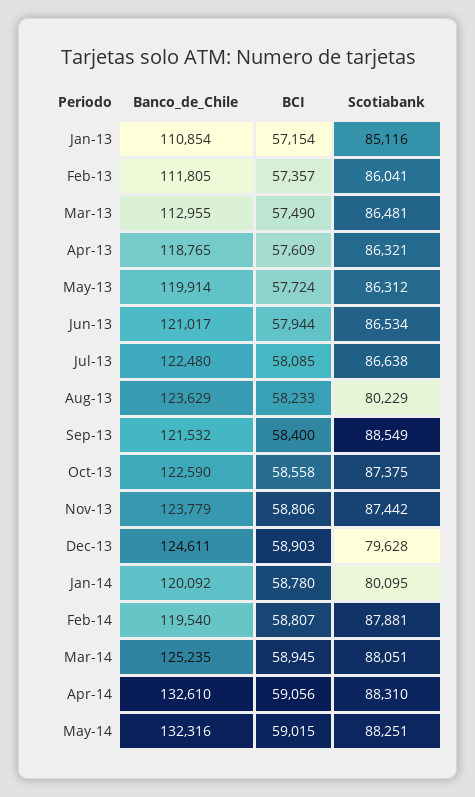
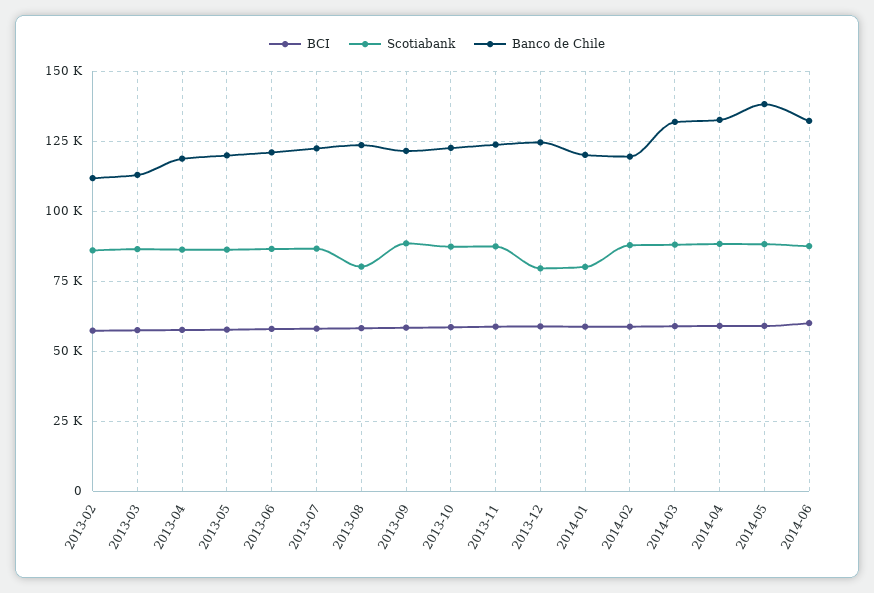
Banco_de_Chile, Jan-13: 110854 -> none
BCI, Jan-13: 57154 -> none
Scotiabank, Jan-13: 85116 -> none
Banco_de_Chile, Mar-14: 125235 -> 132500
Banco_de_Chile, May-14: 132316 -> 137500
BCI, 2014-06: none -> 60000
Scotiabank, 2014-06: none -> 87500
Banco_de_Chile, 2014-06: none -> 132500

